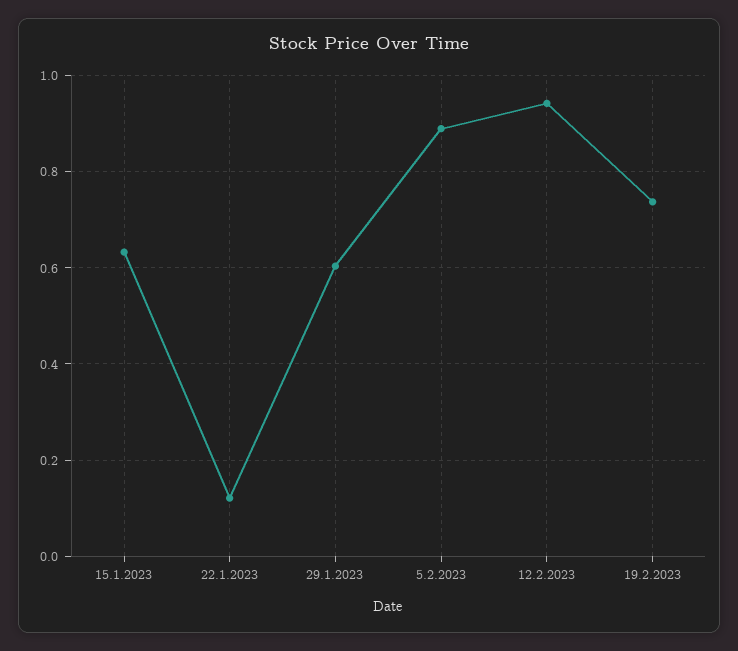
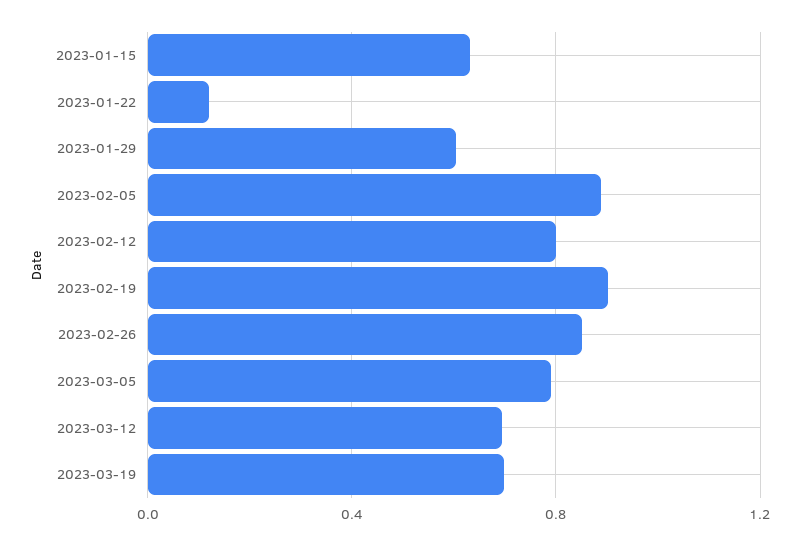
12.2.2023: 0.94 -> 0.8
19.2.2023: 0.74 -> 0.9
2023-02-26: none -> 0.85
2023-03-05: none -> 0.8
2023-03-12: none -> 0.7
2023-03-19: none -> 0.7

